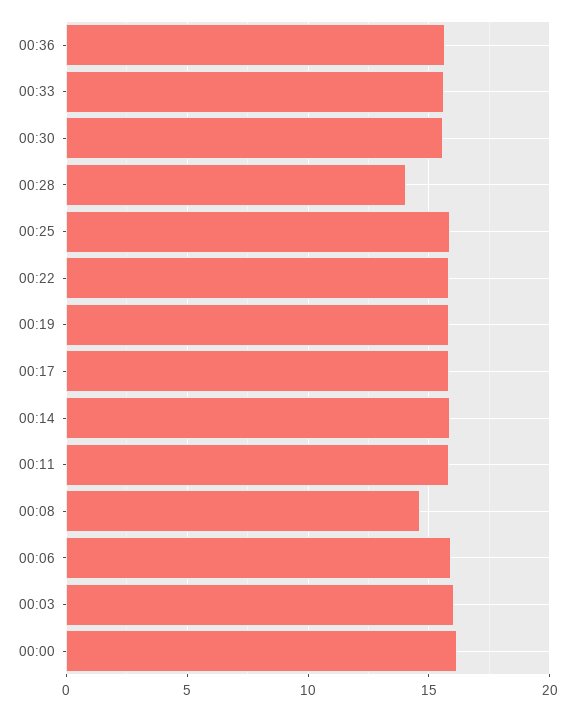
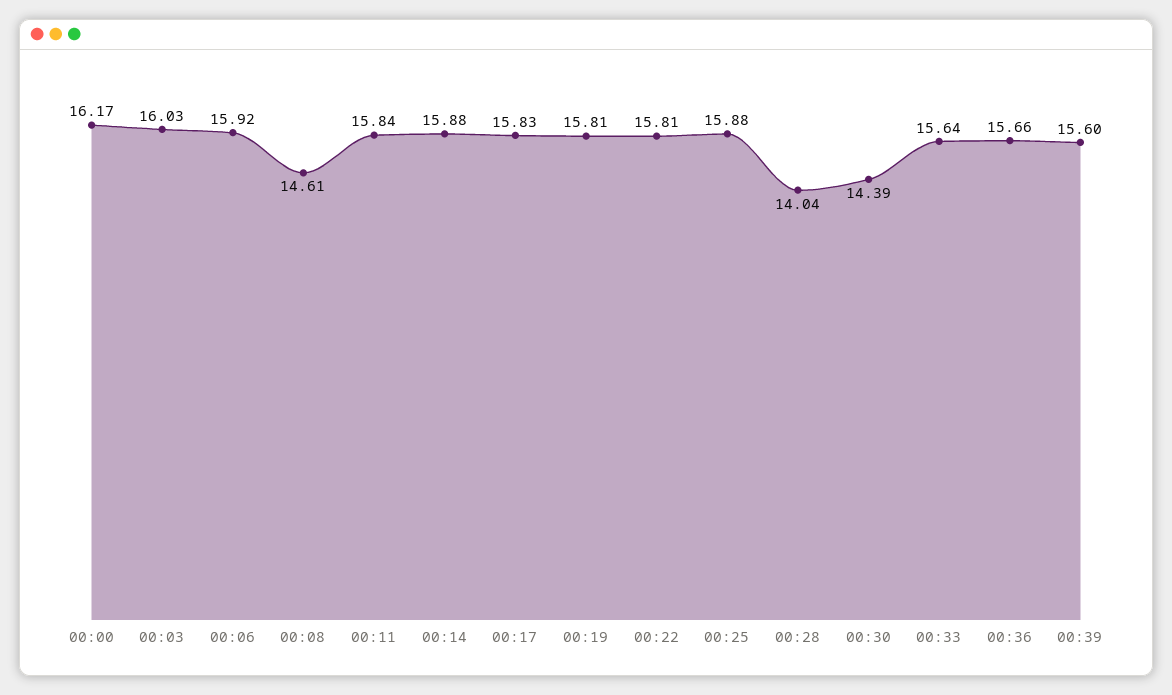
00:30: 15.5 -> 14.39
00:39: none -> 15.6

